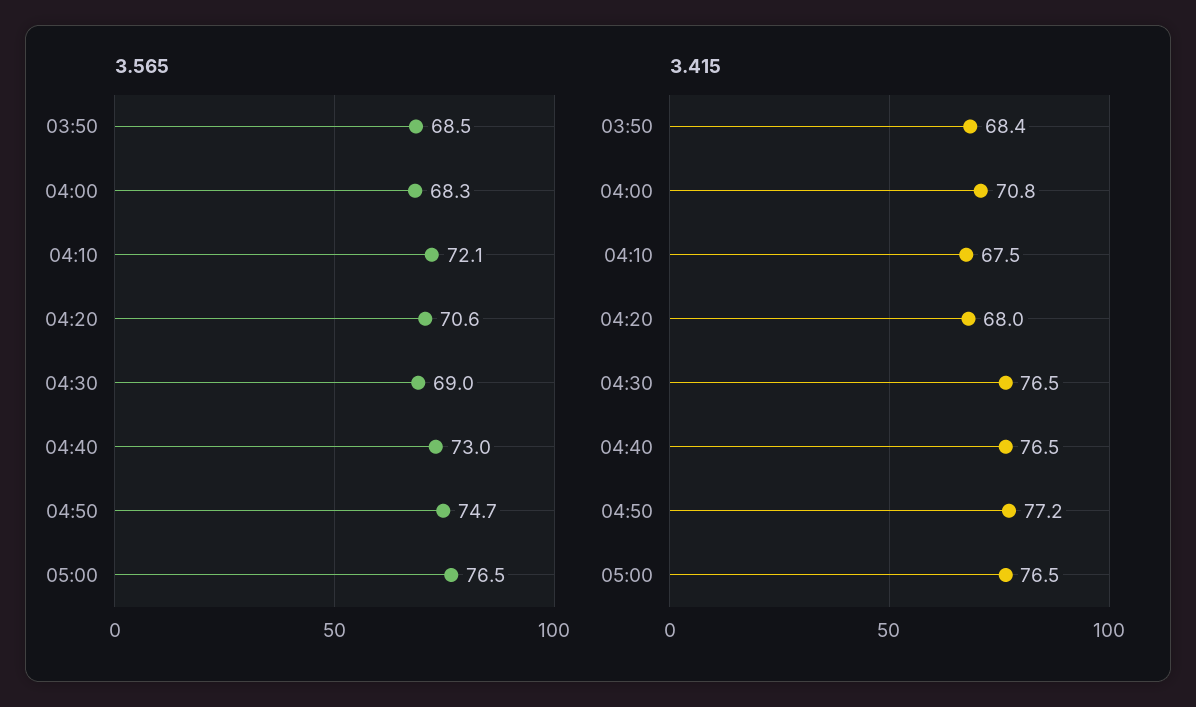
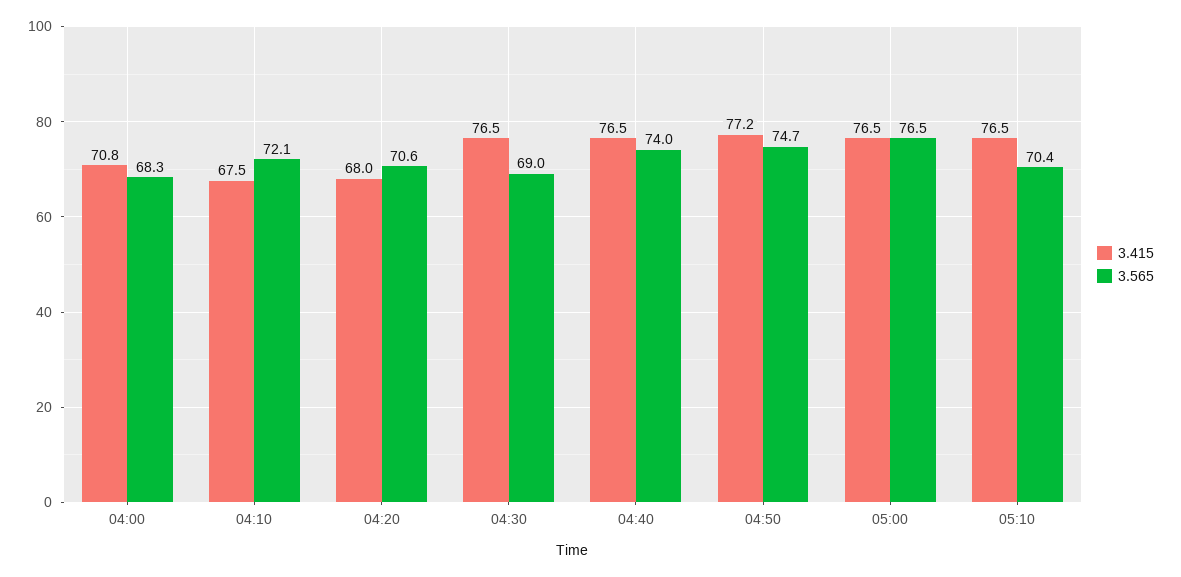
3.565, 03:50: 68.5 -> none
3.565, 04:40: 73 -> 74
3.415, 03:50: 68.4 -> none
3.415, 05:10: none -> 76.5
3.565, 05:10: none -> 70.4

